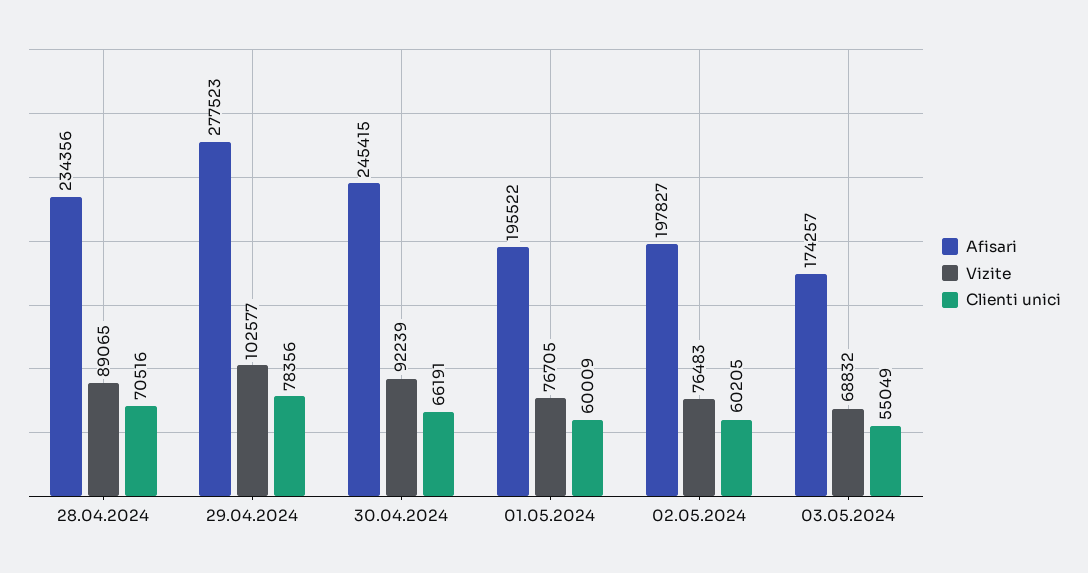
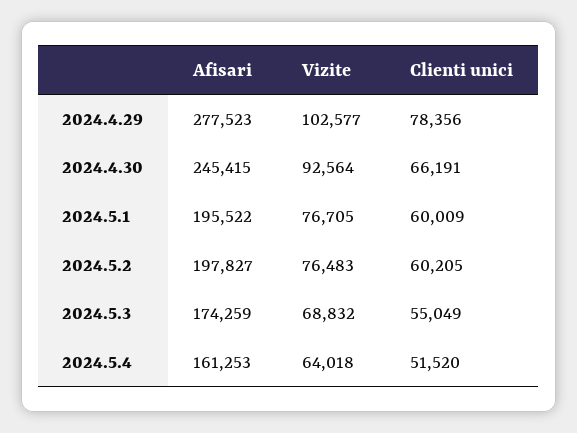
Afisari, 28.04.2024: 234356 -> none
Vizite, 28.04.2024: 89065 -> none
Clienti unici, 28.04.2024: 70516 -> none
Vizite, 30.04.2024: 92239 -> 92564
Afisari, 03.05.2024: 174257 -> 174259
Afisari, 2024.5.4: none -> 161253
Vizite, 2024.5.4: none -> 64018
Clienti unici, 2024.5.4: none -> 51520

